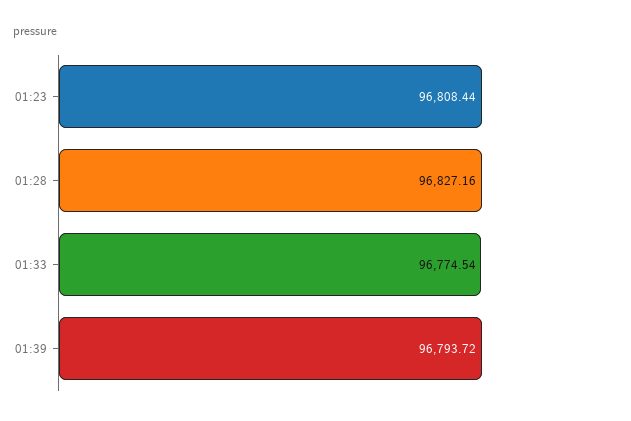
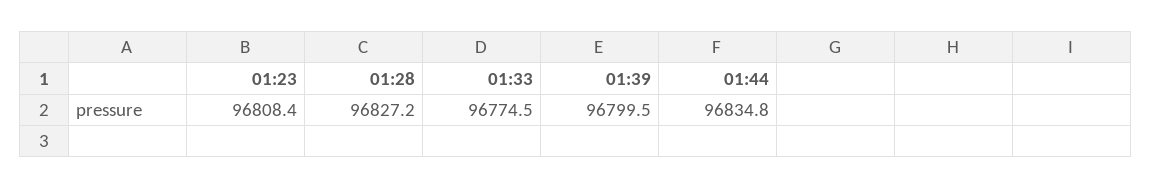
01:39: 96793.72 -> 96799.5
01:44: none -> 96834.8

